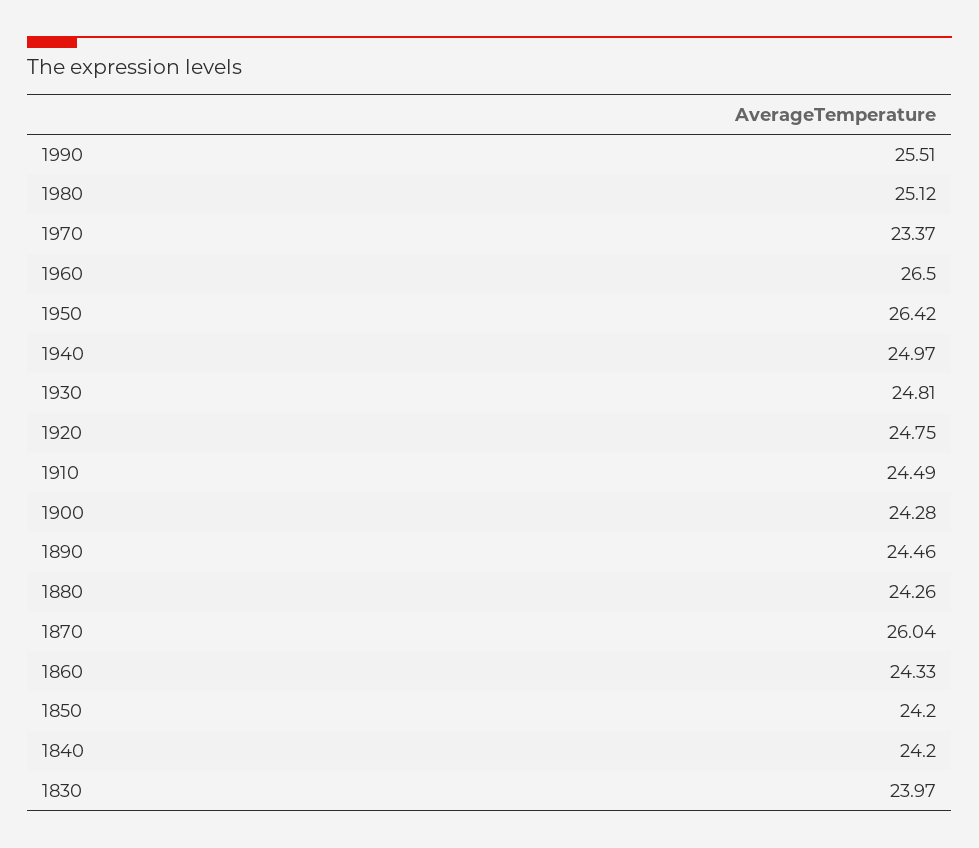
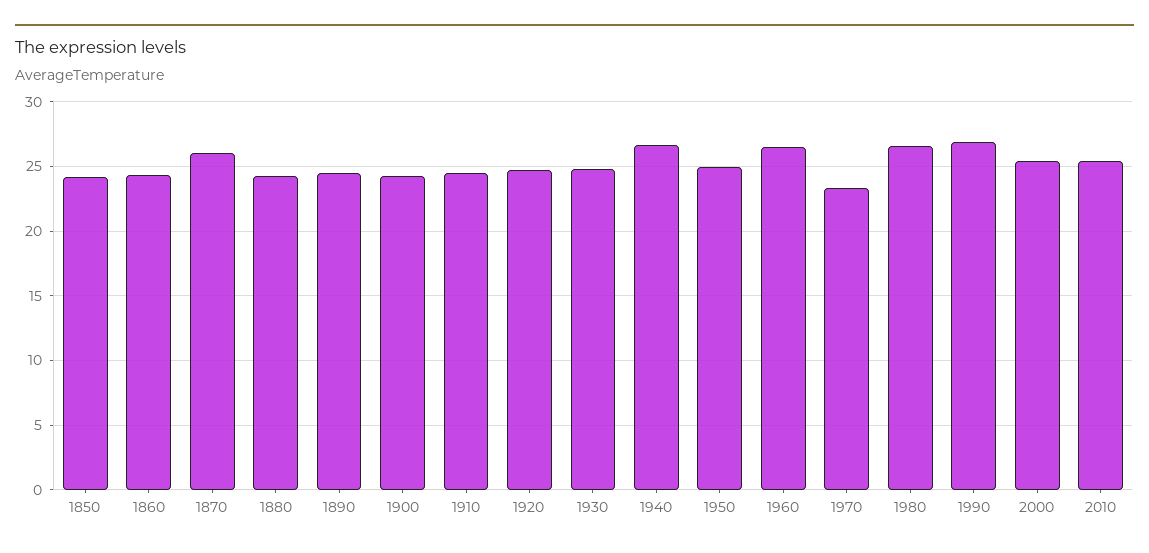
1990: 25.51 -> 27
1980: 25.12 -> 26.5
1950: 26.42 -> 25
1940: 24.97 -> 26.5
1840: 24.2 -> none
1830: 23.97 -> none
2000: none -> 25.5
2010: none -> 25.5

